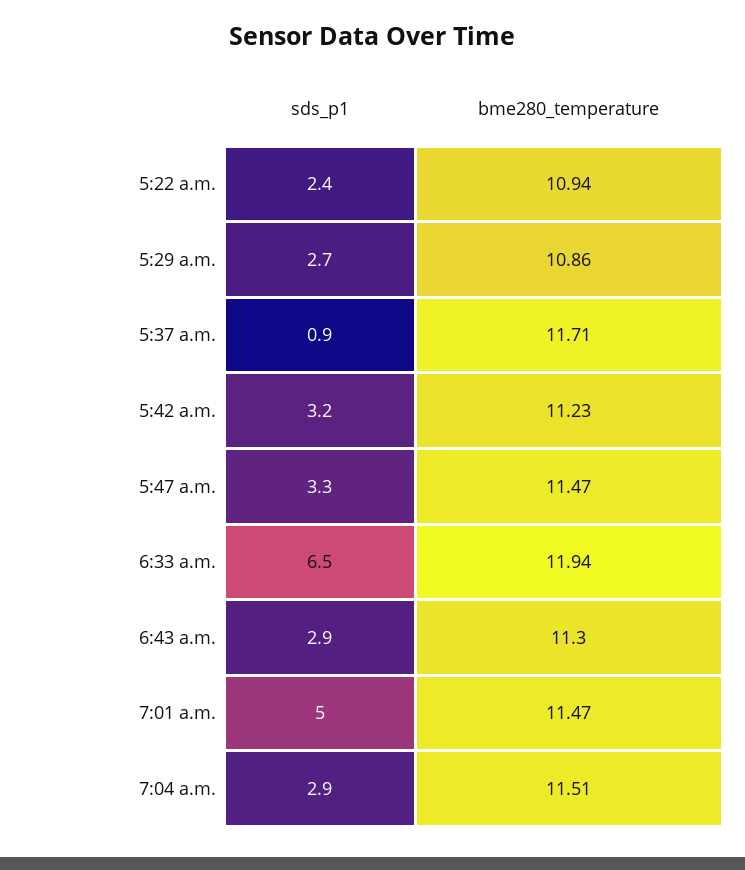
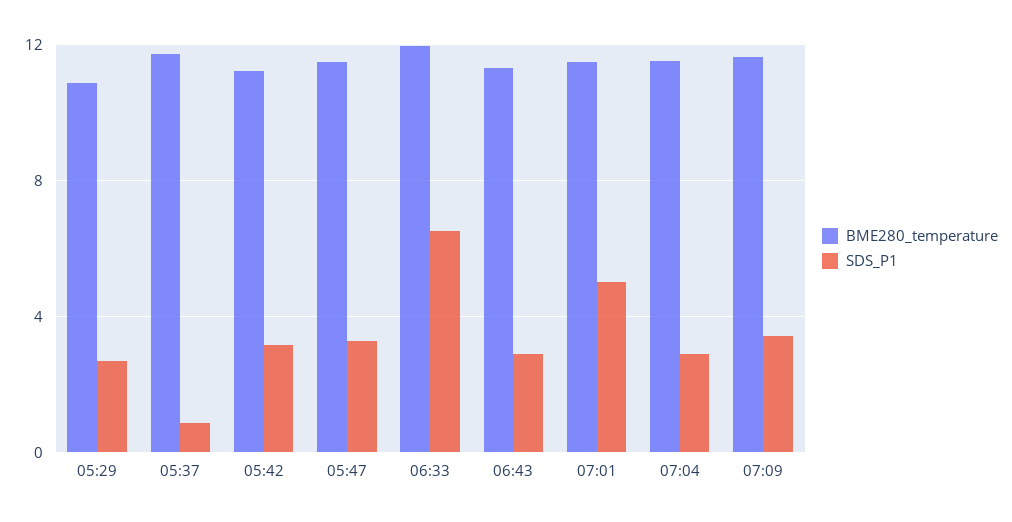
sds_p1, 5:22 a.m.: 2.4 -> none
bme280_temperature, 5:22 a.m.: 10.94 -> none
bme280_temperature, 07:09: none -> 11.5
sds_p1, 07:09: none -> 3.5

